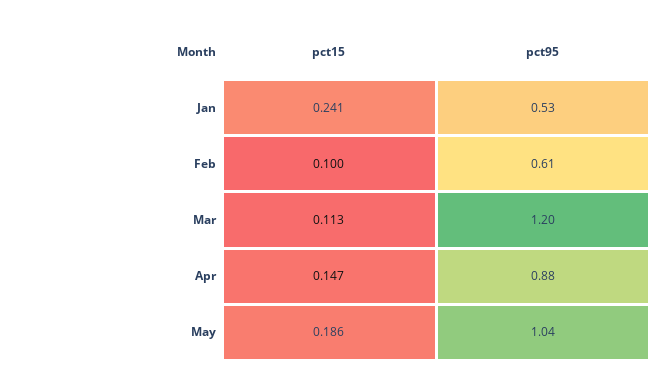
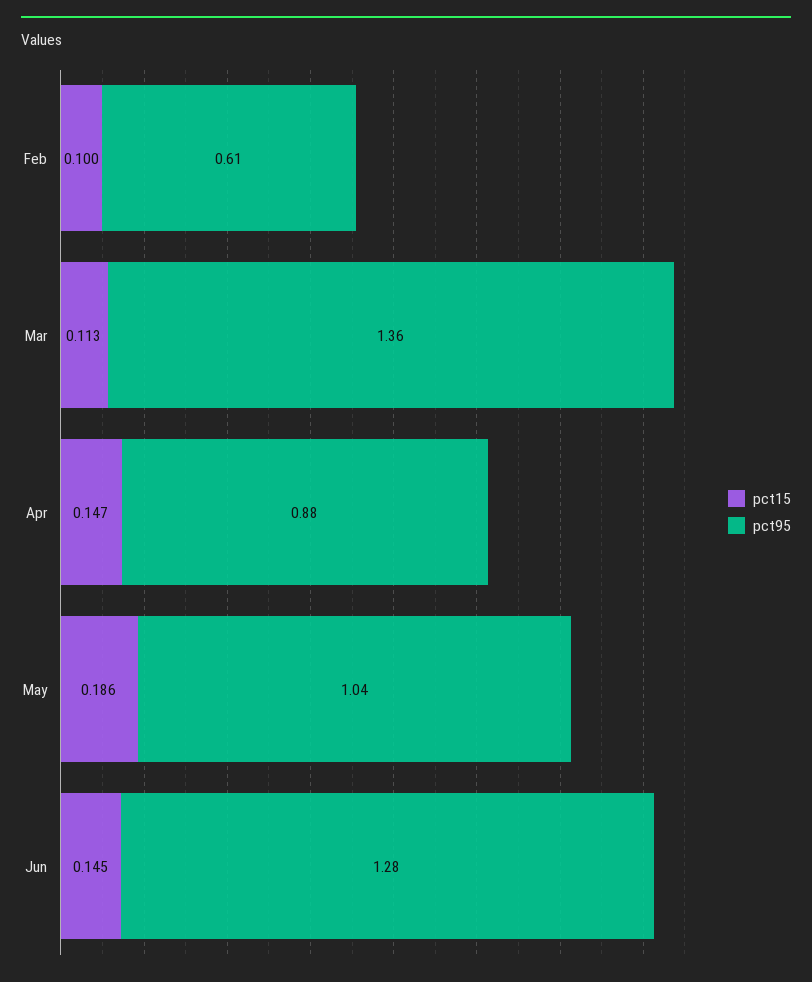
pct15, Jan: 0.241 -> none
pct95, Jan: 0.53 -> none
pct95, Mar: 1.2 -> 1.36
pct15, Jun: none -> 0.145
pct95, Jun: none -> 1.28

